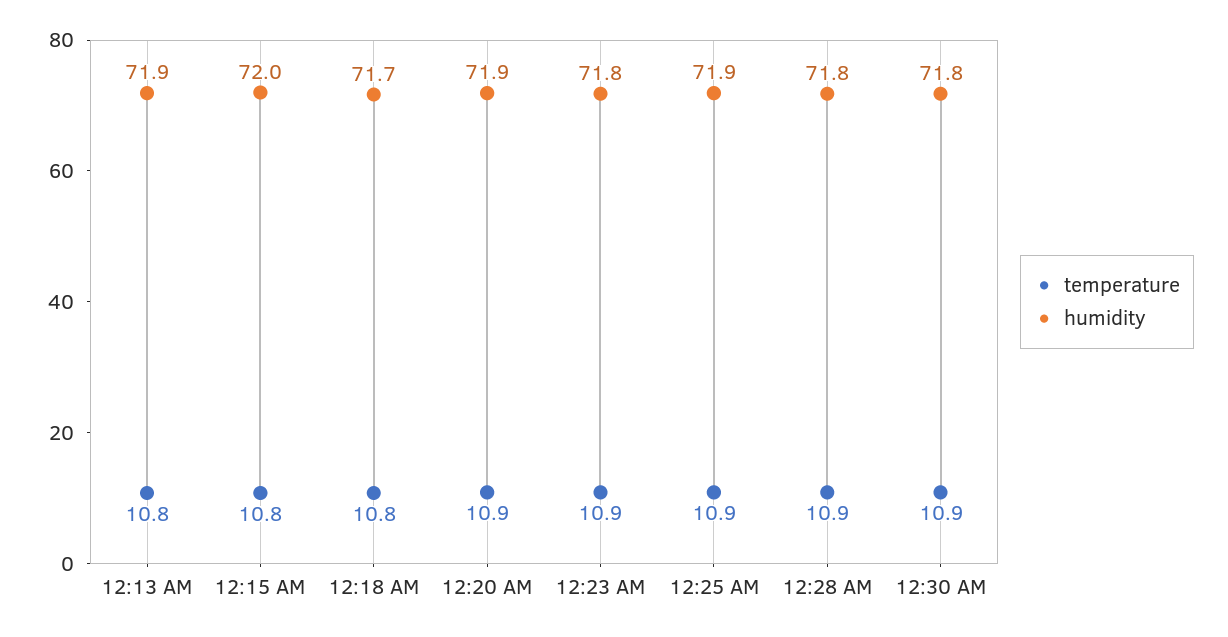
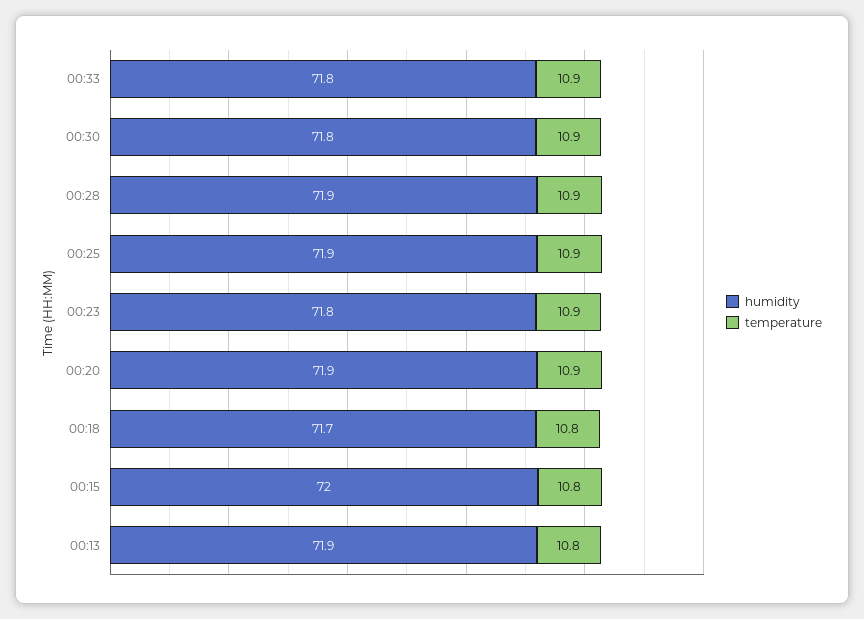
humidity, 12:28 AM: 71.8 -> 71.9
humidity, 00:33: none -> 71.8
temperature, 00:33: none -> 10.9

